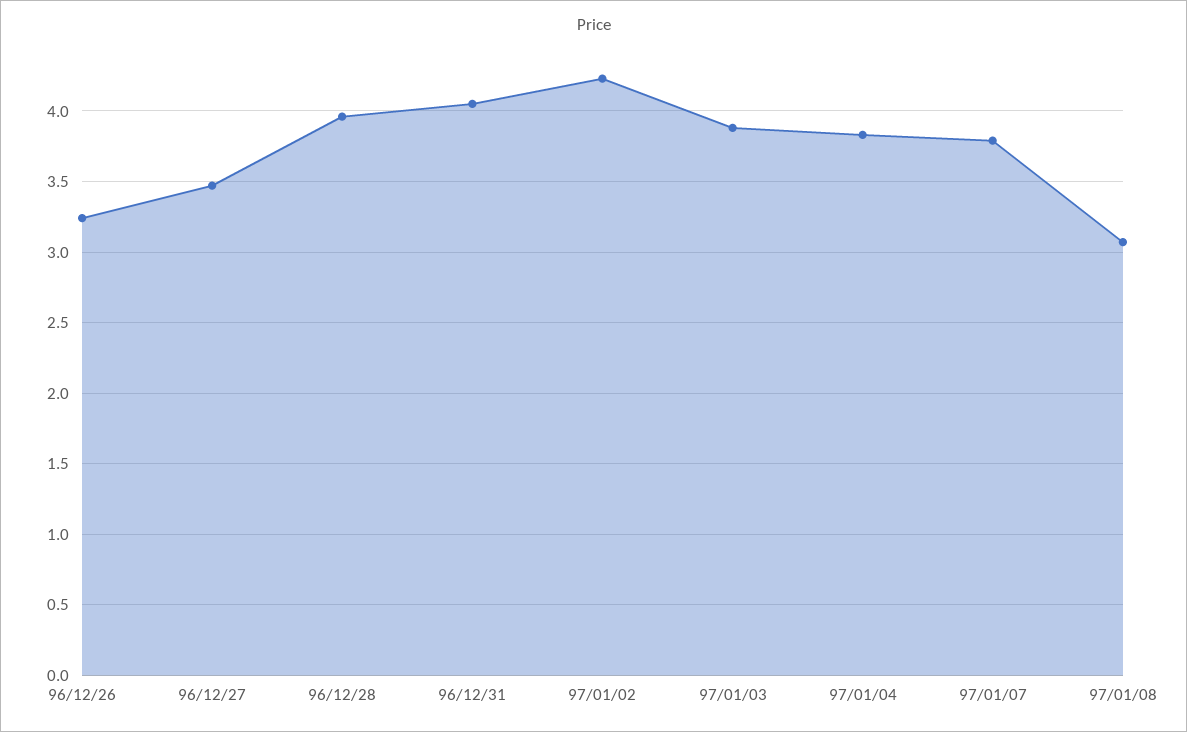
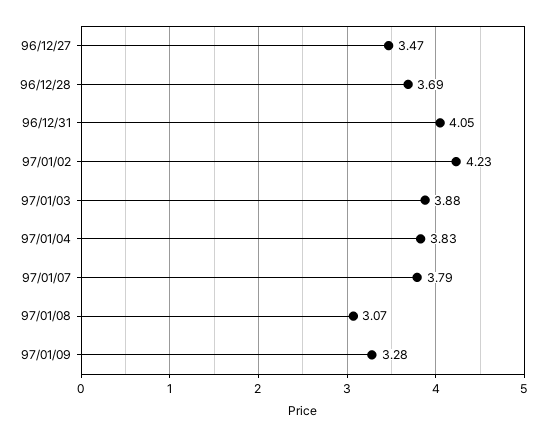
96/12/26: 3.25 -> none
96/12/28: 3.95 -> 3.69
97/01/09: none -> 3.28

